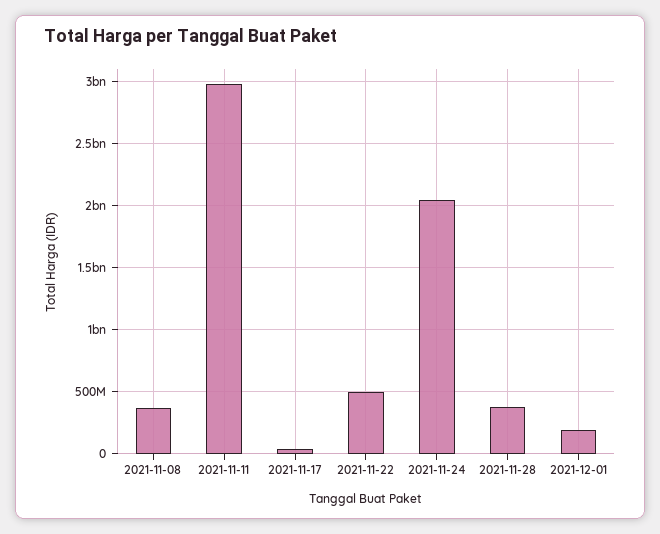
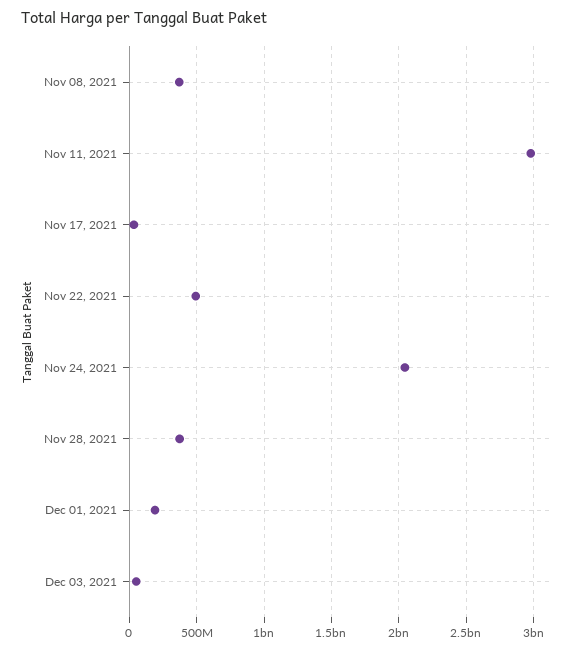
Dec 03, 2021: none -> 50000000

